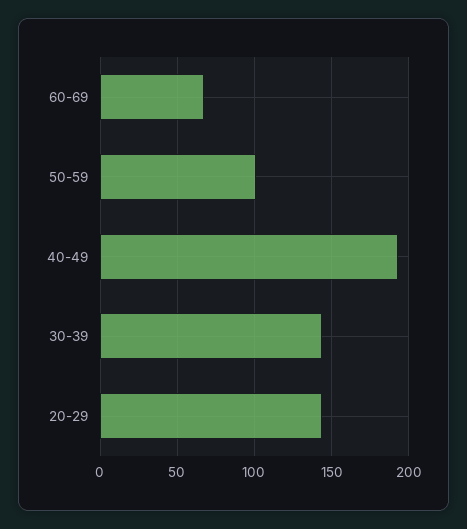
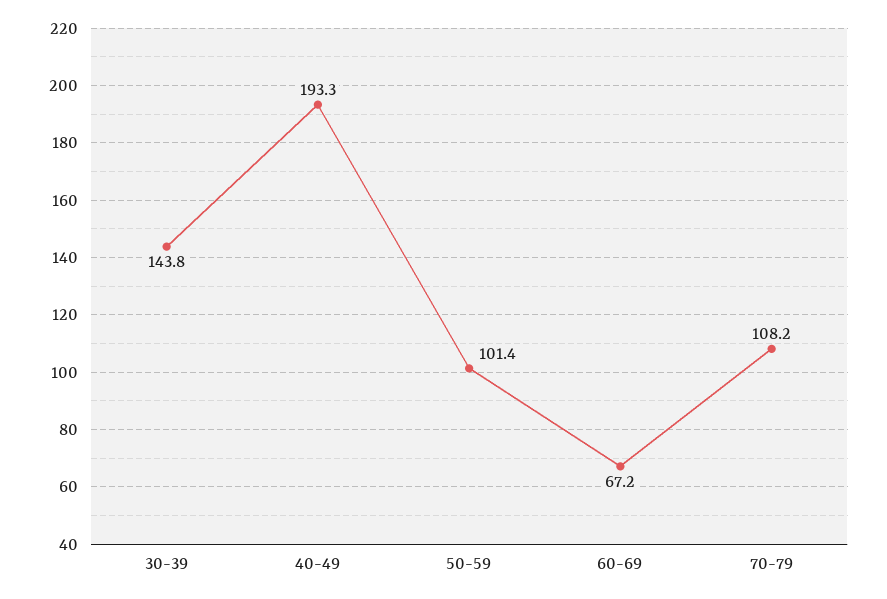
20-29: 145 -> none
70-79: none -> 108.2

